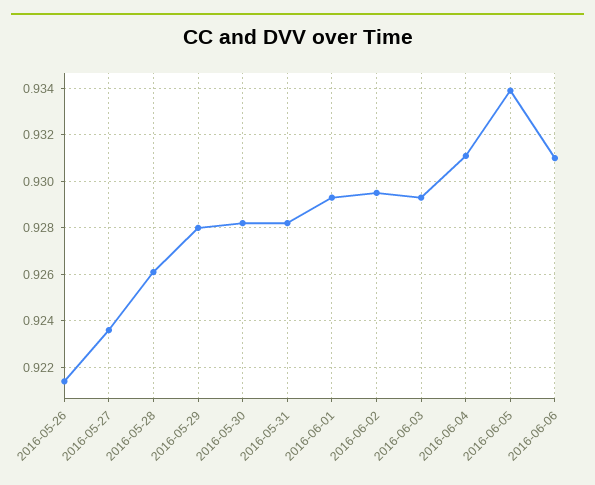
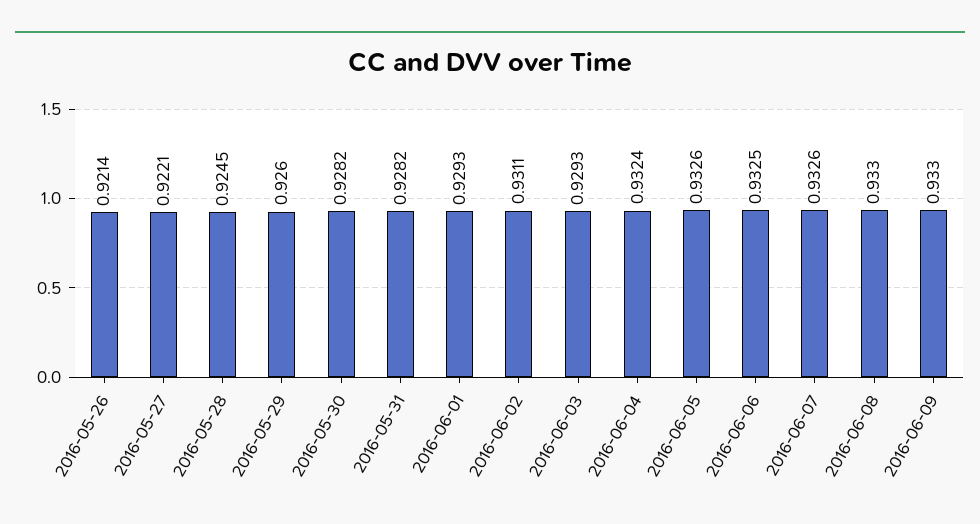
2016-05-27: 0.9235 -> 0.9221
2016-05-28: 0.926 -> 0.9245
2016-05-29: 0.928 -> 0.926
2016-06-02: 0.9295 -> 0.9311
2016-06-04: 0.931 -> 0.9324
2016-06-05: 0.934 -> 0.9326
2016-06-06: 0.931 -> 0.9325
2016-06-07: none -> 0.9326
2016-06-08: none -> 0.933
2016-06-09: none -> 0.933

